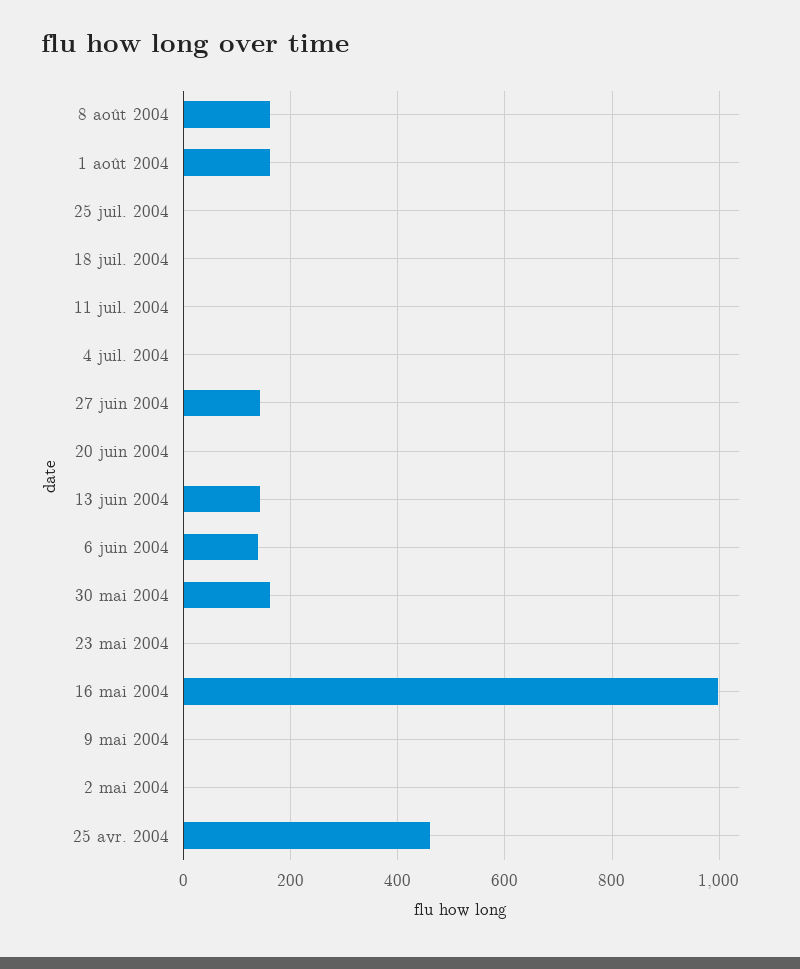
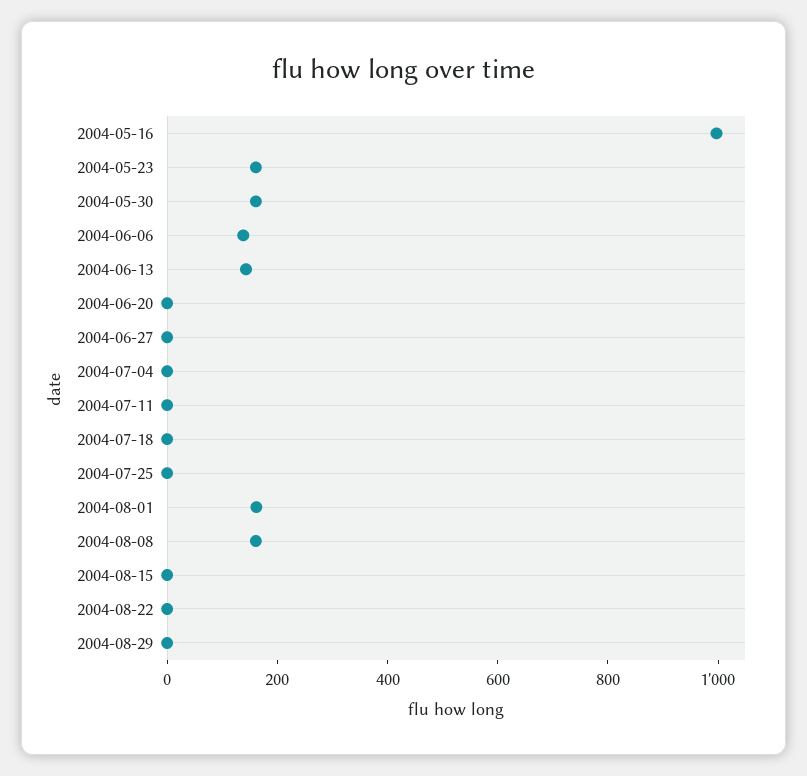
27 juin 2004: 140 -> 0
23 mai 2004: 0 -> 150
9 mai 2004: 0 -> none
2 mai 2004: 0 -> none
25 avr. 2004: 460 -> none
2004-08-15: none -> 0
2004-08-22: none -> 0
2004-08-29: none -> 0

